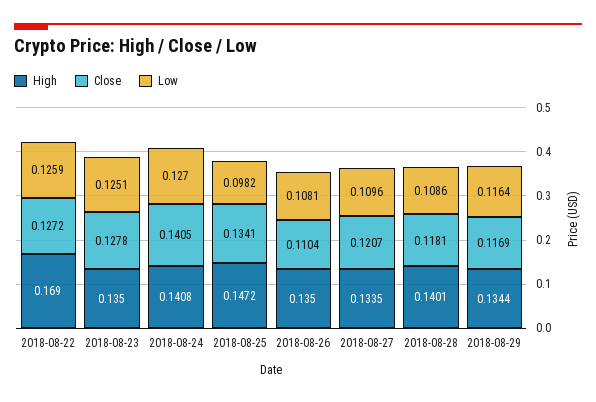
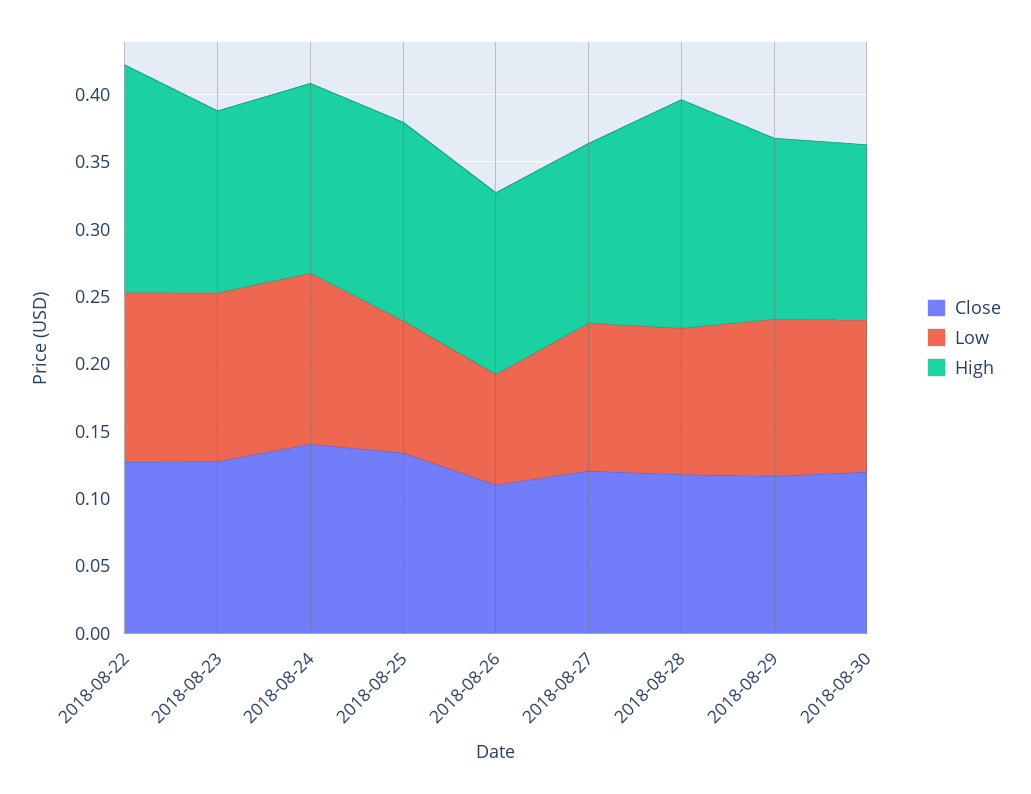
Low, 2018-08-26: 0.1081 -> 0.08
High, 2018-08-28: 0.1401 -> 0.17
Close, 2018-08-30: none -> 0.12
Low, 2018-08-30: none -> 0.11
High, 2018-08-30: none -> 0.13

